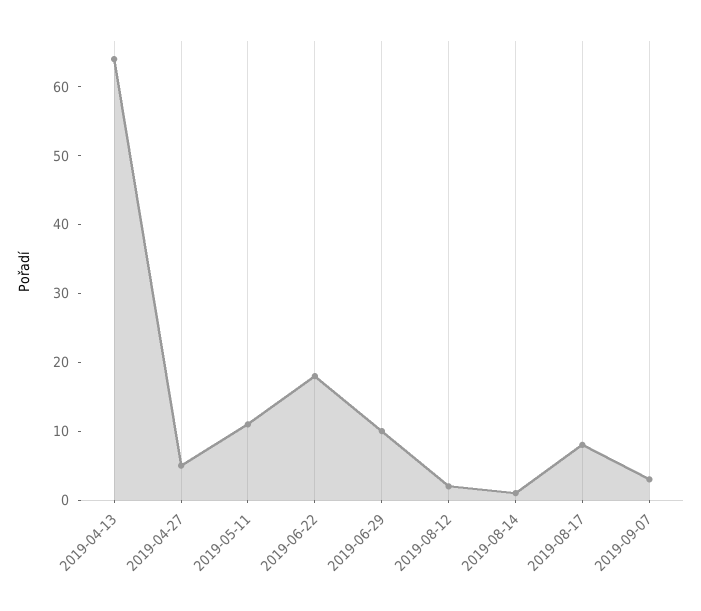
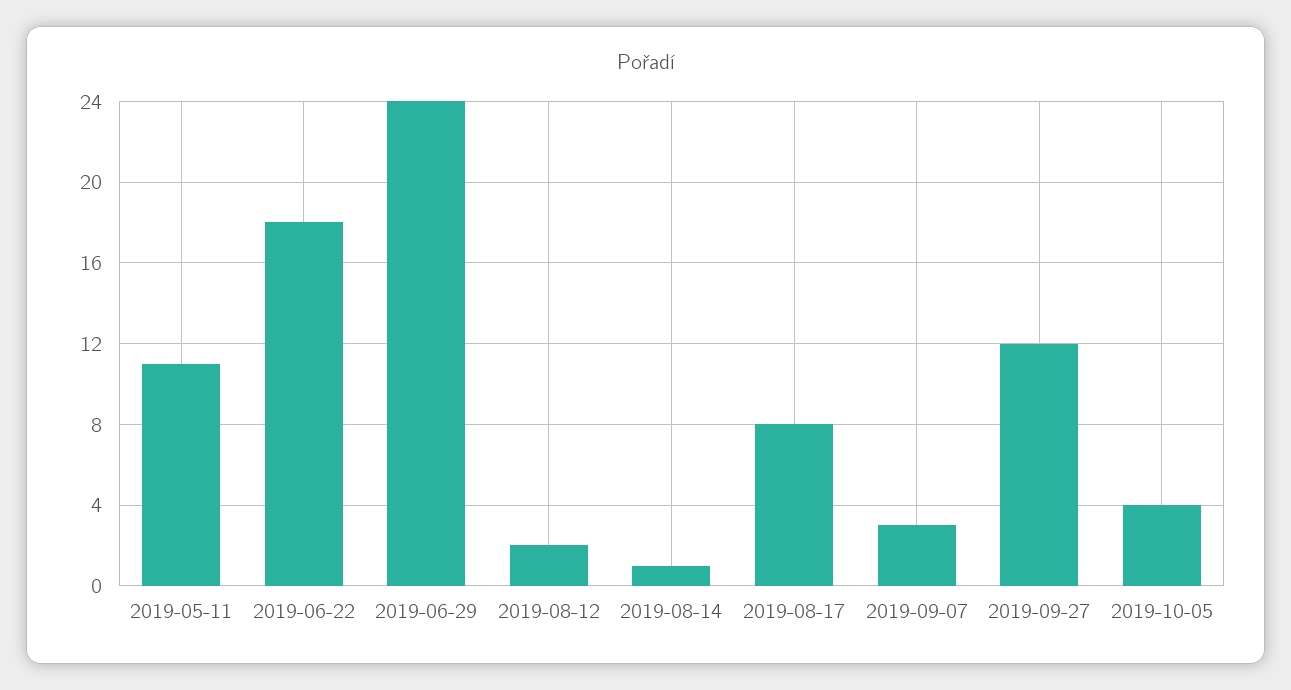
2019-04-13: 65 -> none
2019-04-27: 5 -> none
2019-06-29: 10 -> 24
2019-09-27: none -> 12
2019-10-05: none -> 4

